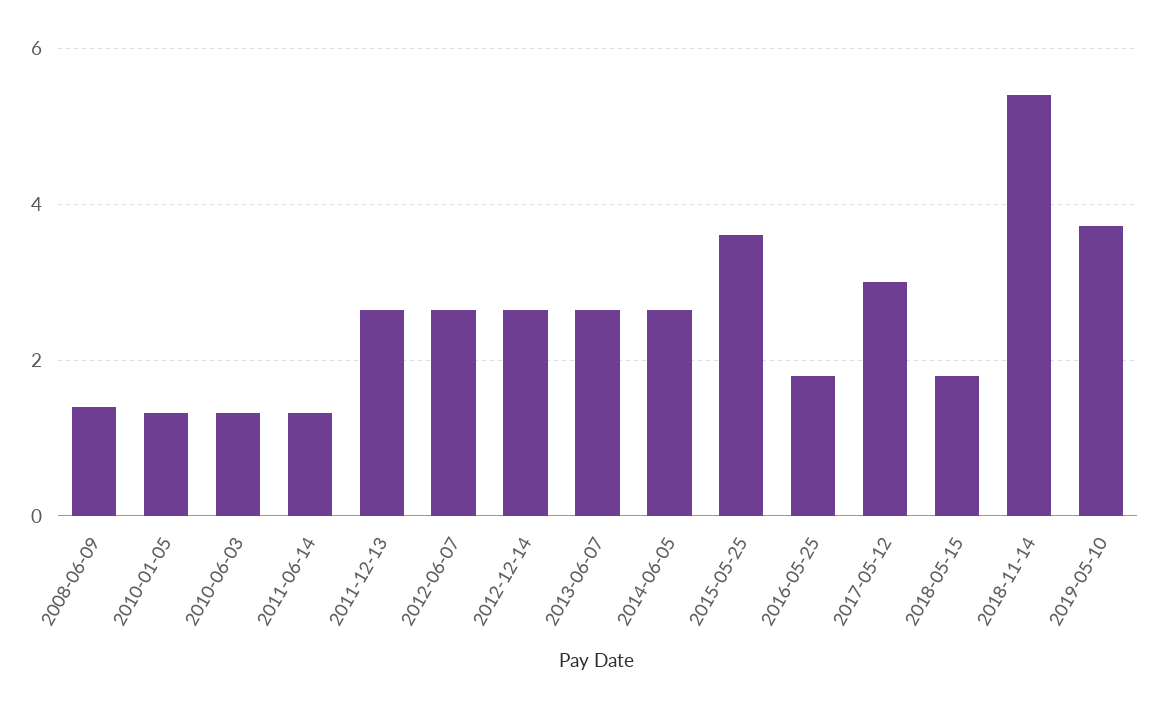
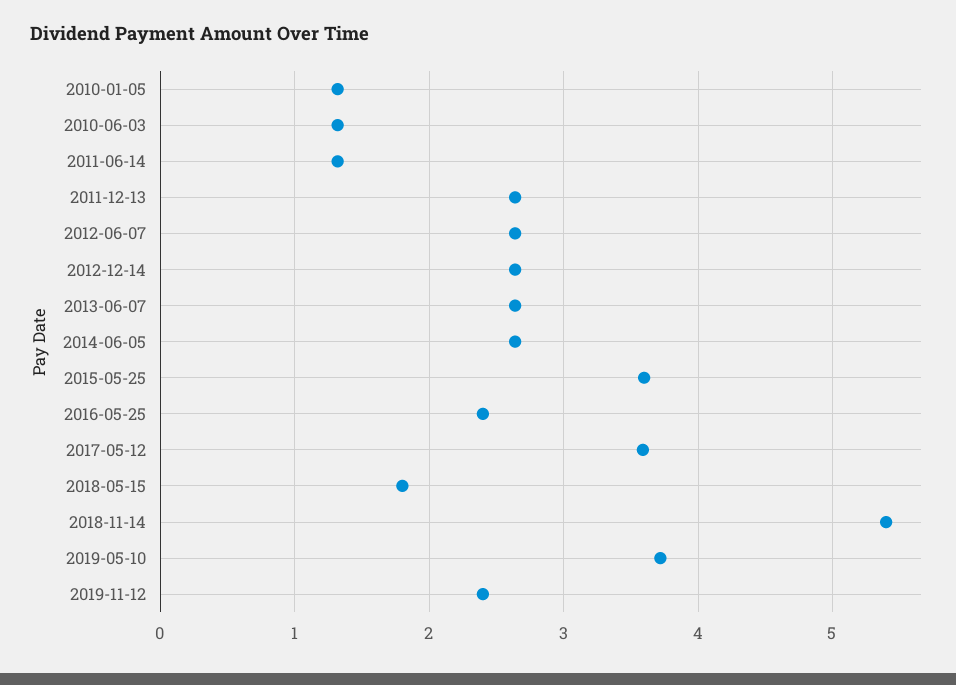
2008-06-09: 1.4 -> none
2016-05-25: 1.8 -> 2.4
2017-05-12: 3 -> 3.6
2019-11-12: none -> 2.4

